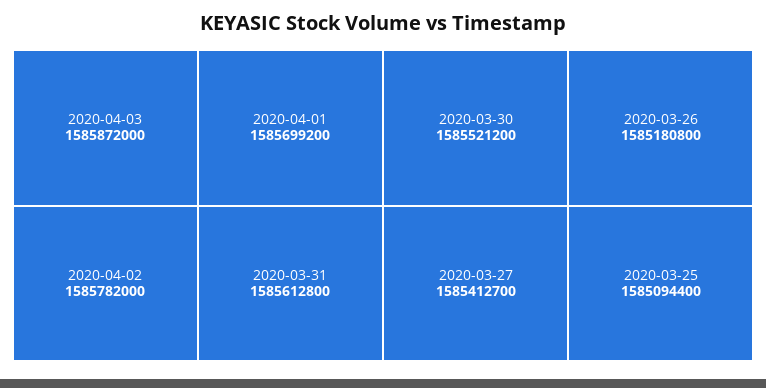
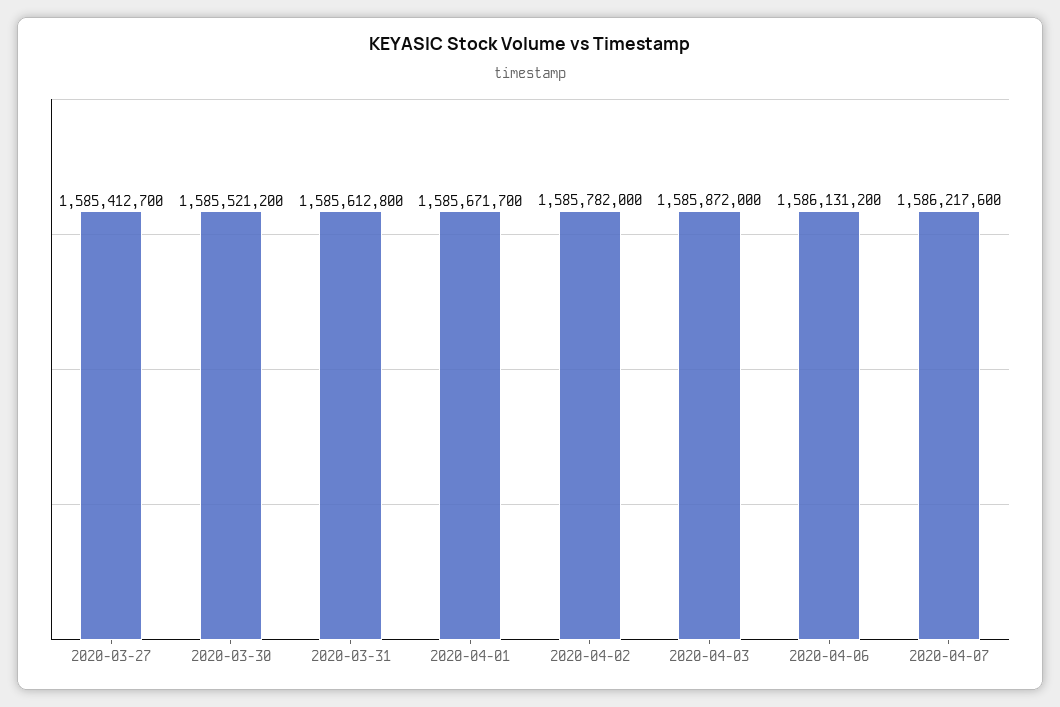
2020-04-01: 1585699200 -> 1585671700
2020-03-26: 1585180800 -> none
2020-03-25: 1585094400 -> none
2020-04-06: none -> 1586131200
2020-04-07: none -> 1586217600

